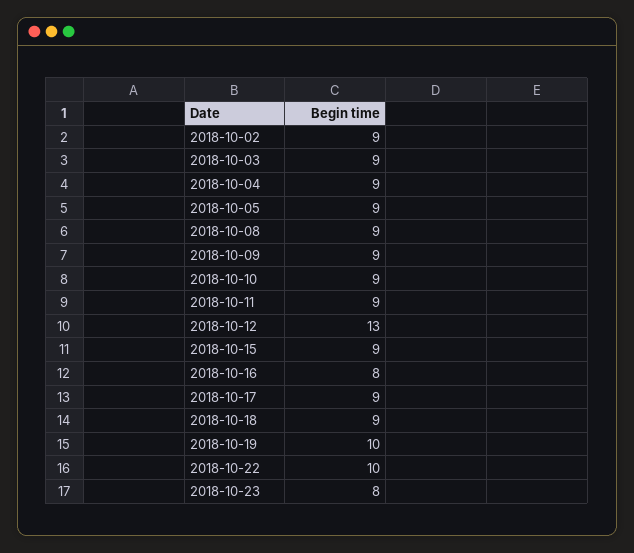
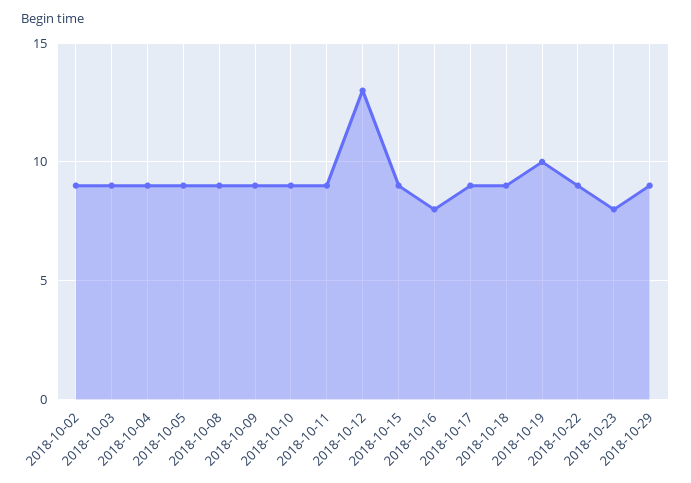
2018-10-22: 10 -> 9
2018-10-29: none -> 9

